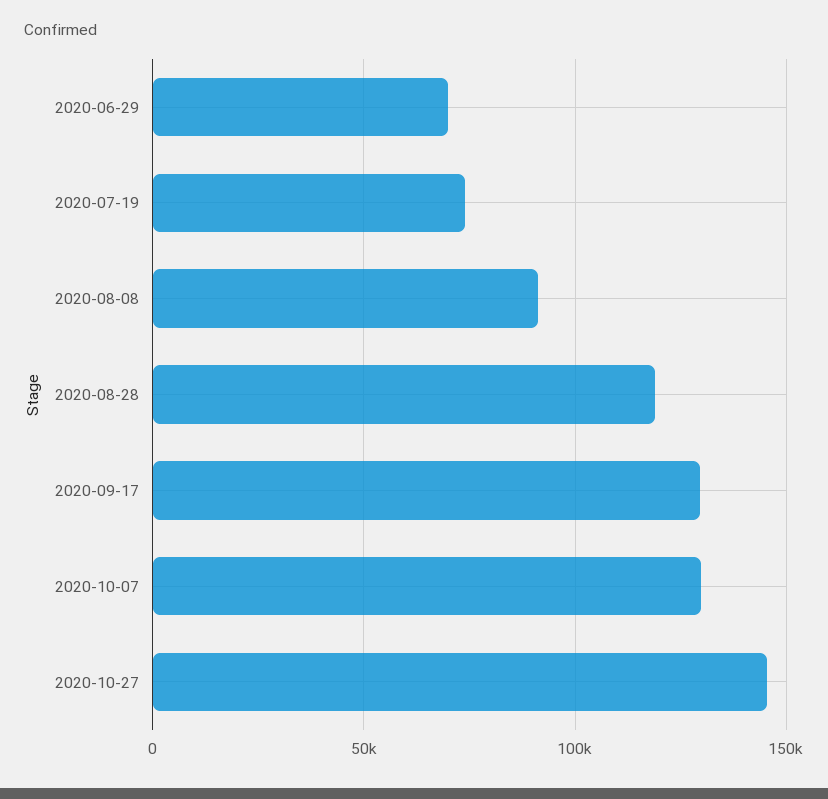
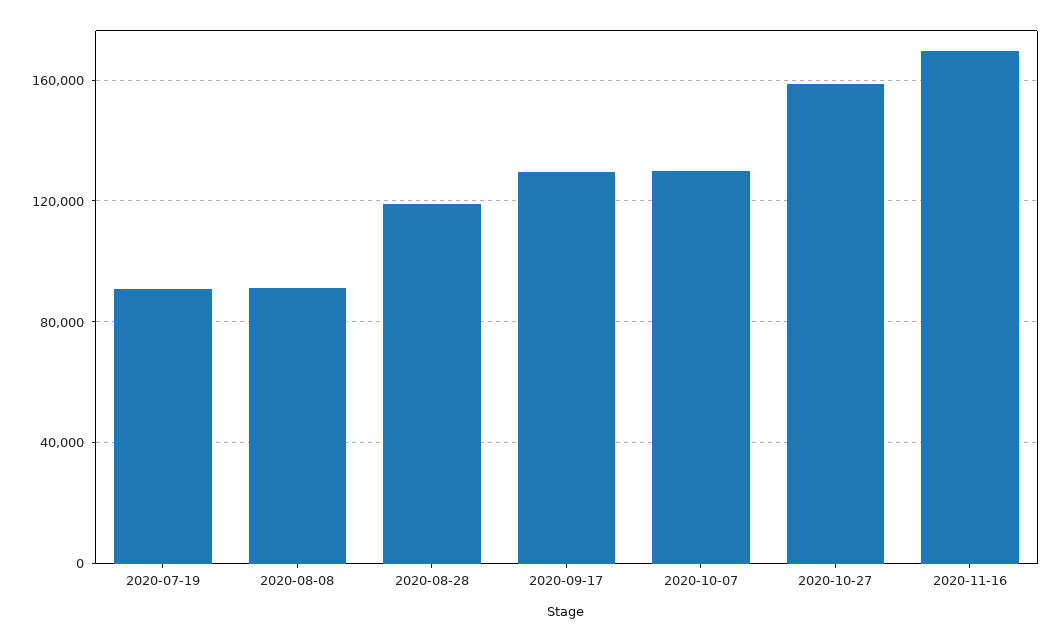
2020-06-29: 70000 -> none
2020-07-19: 75000 -> 90000
2020-10-27: 145000 -> 160000
2020-11-16: none -> 170000

